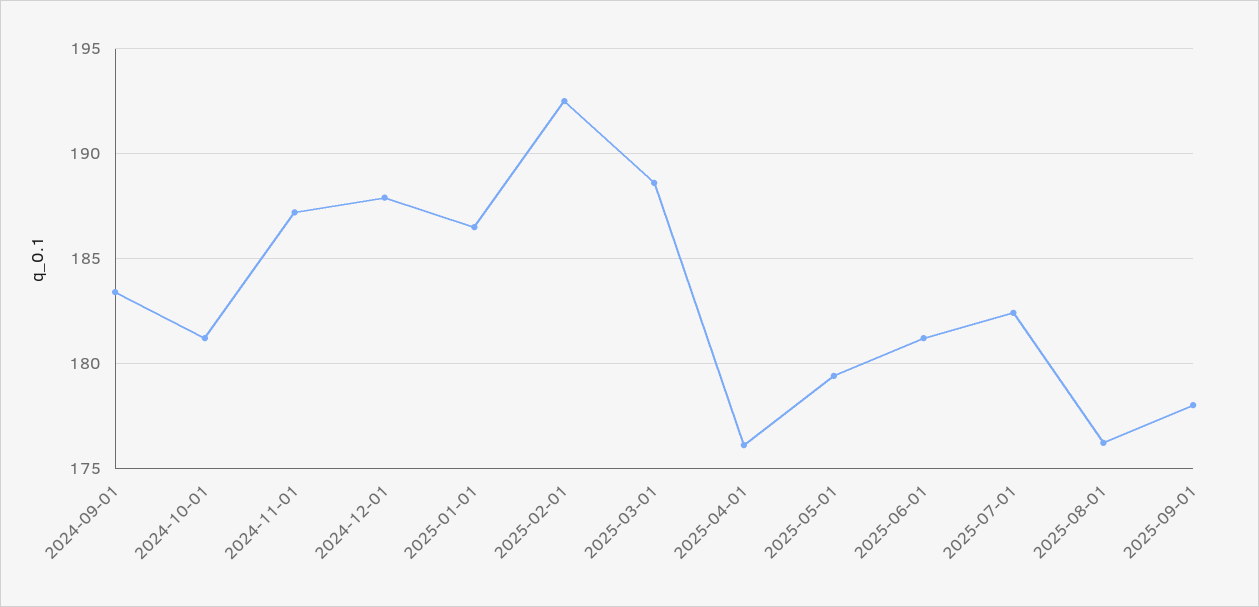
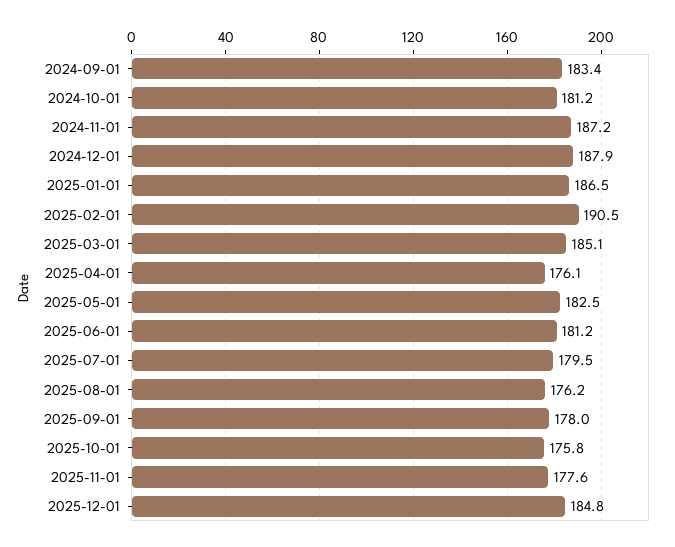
2025-02-01: 192.5 -> 190.5
2025-03-01: 188.5 -> 185.1
2025-05-01: 179.5 -> 182.5
2025-07-01: 182.5 -> 179.5
2025-10-01: none -> 175.8
2025-11-01: none -> 177.6
2025-12-01: none -> 184.8

